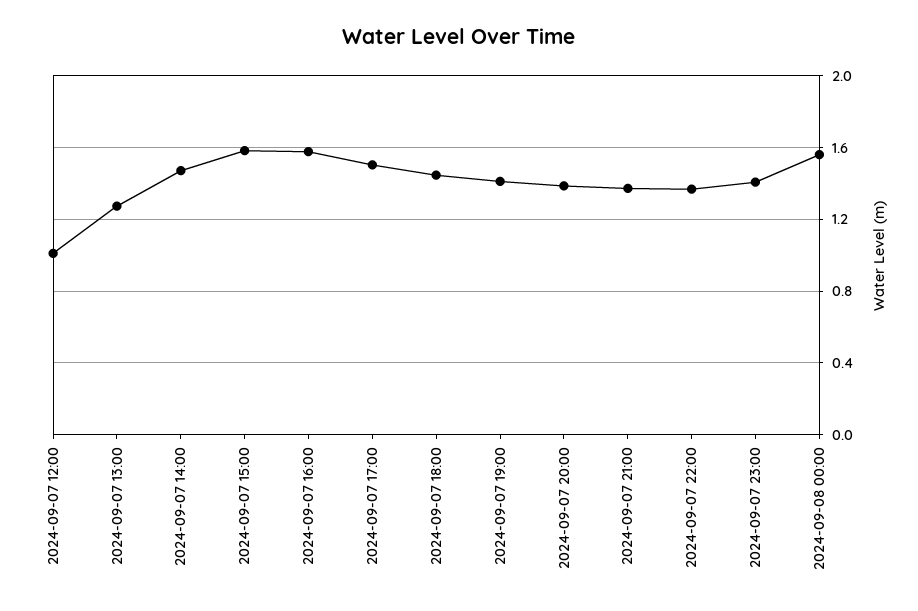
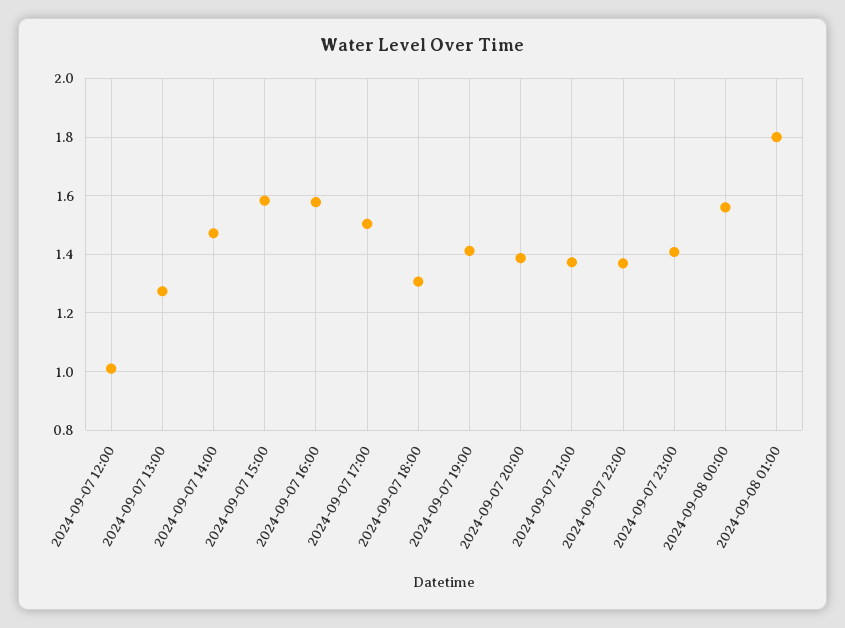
2024-09-07 18:00: 1.45 -> 1.3
2024-09-08 01:00: none -> 1.8

